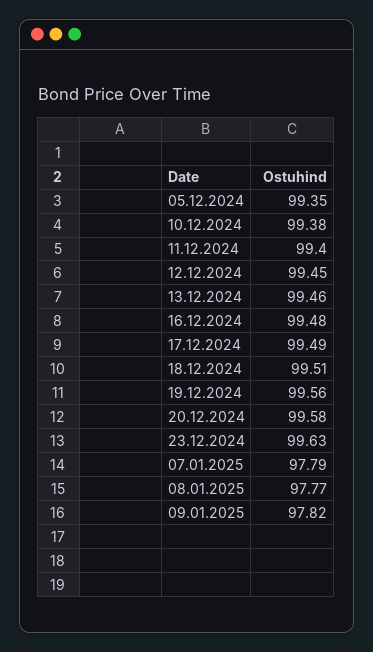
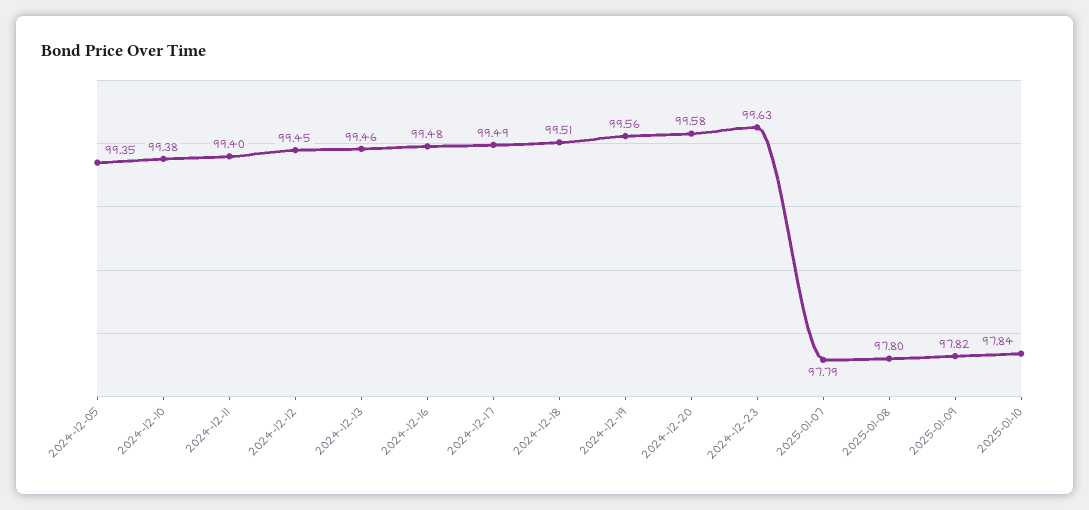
08.01.2025: 97.77 -> 97.8
2025-01-10: none -> 97.84

